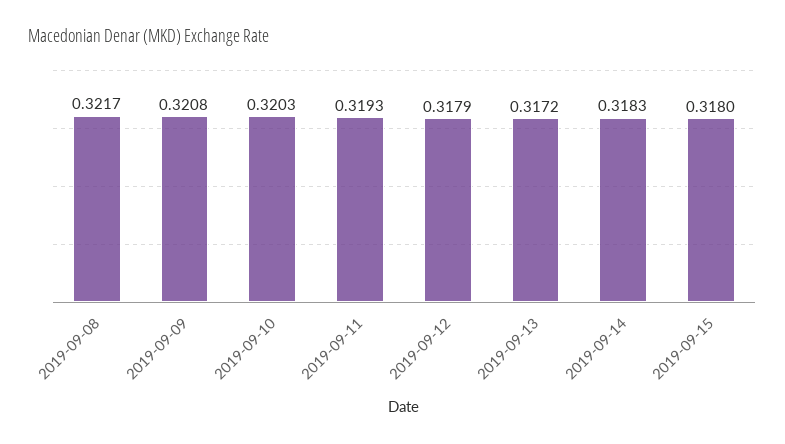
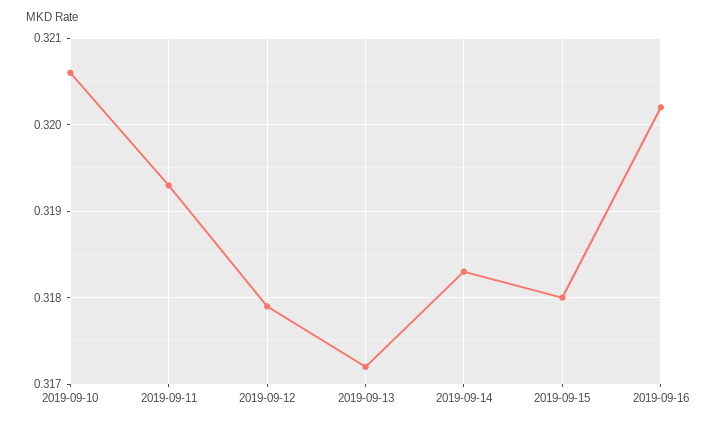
2019-09-08: 0.3217 -> none
2019-09-09: 0.3208 -> none
2019-09-10: 0.3203 -> 0.3206
2019-09-16: none -> 0.3202

